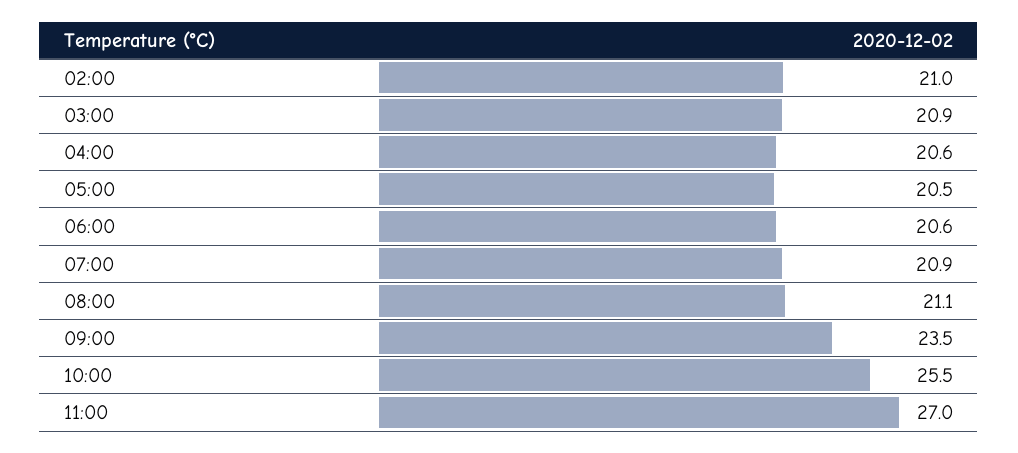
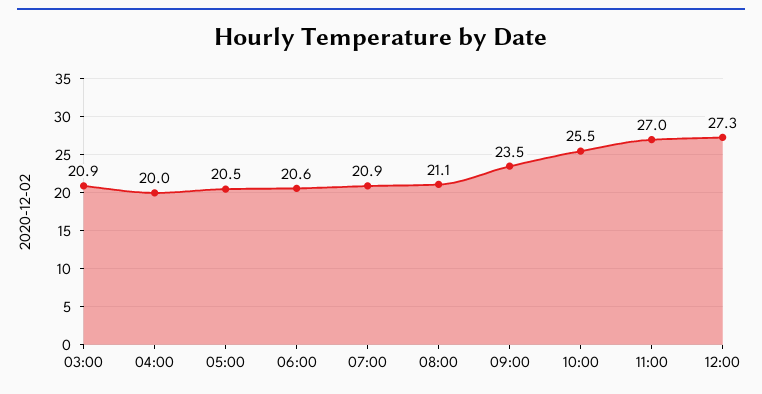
02:00: 21 -> none
04:00: 20.6 -> 20
12:00: none -> 27.3

